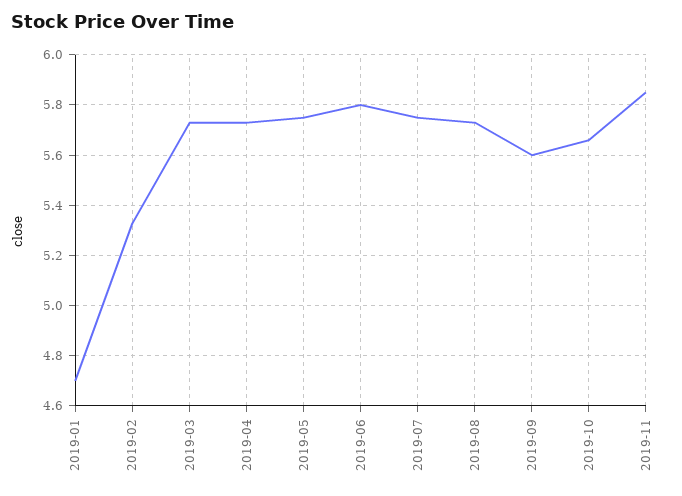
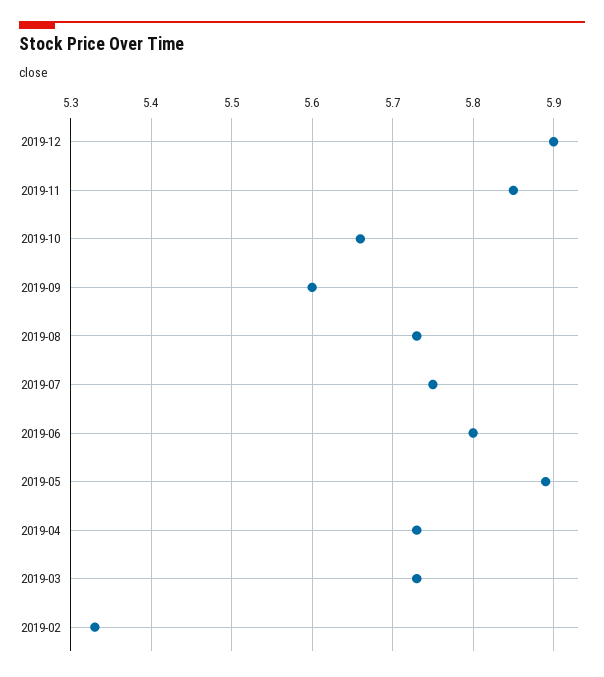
2019-01: 4.7 -> none
2019-05: 5.75 -> 5.89
2019-12: none -> 5.9

